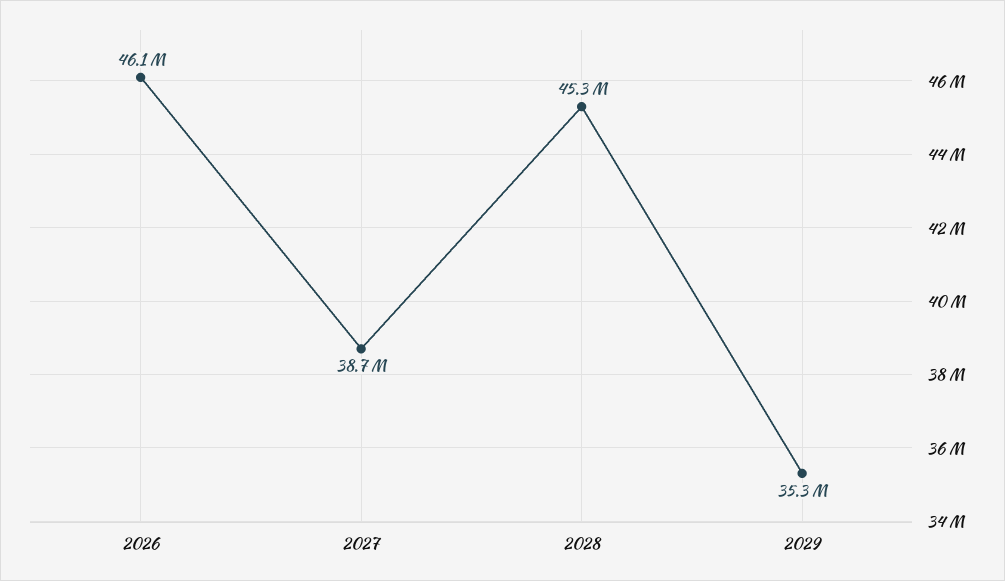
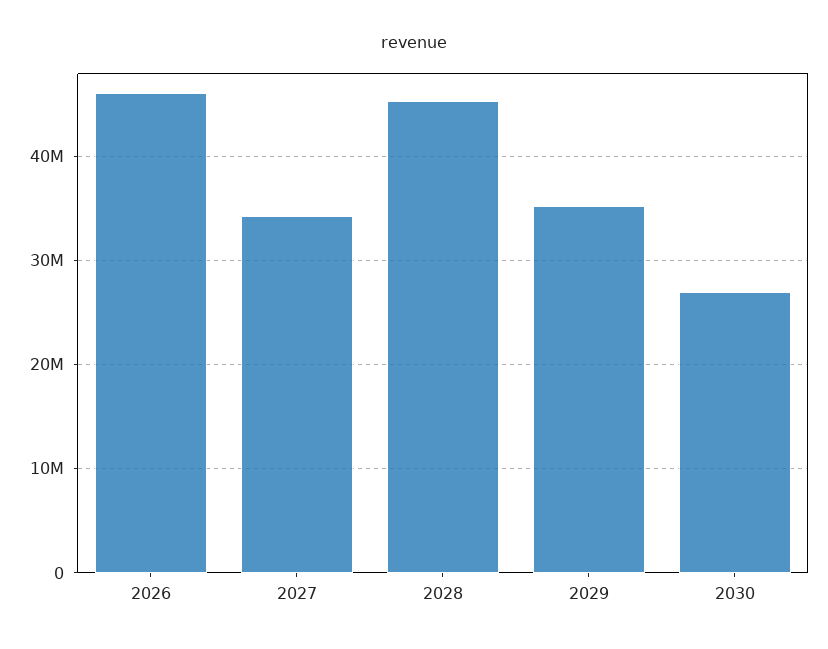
2027: 38700000 -> 34000000
2030: none -> 27000000

